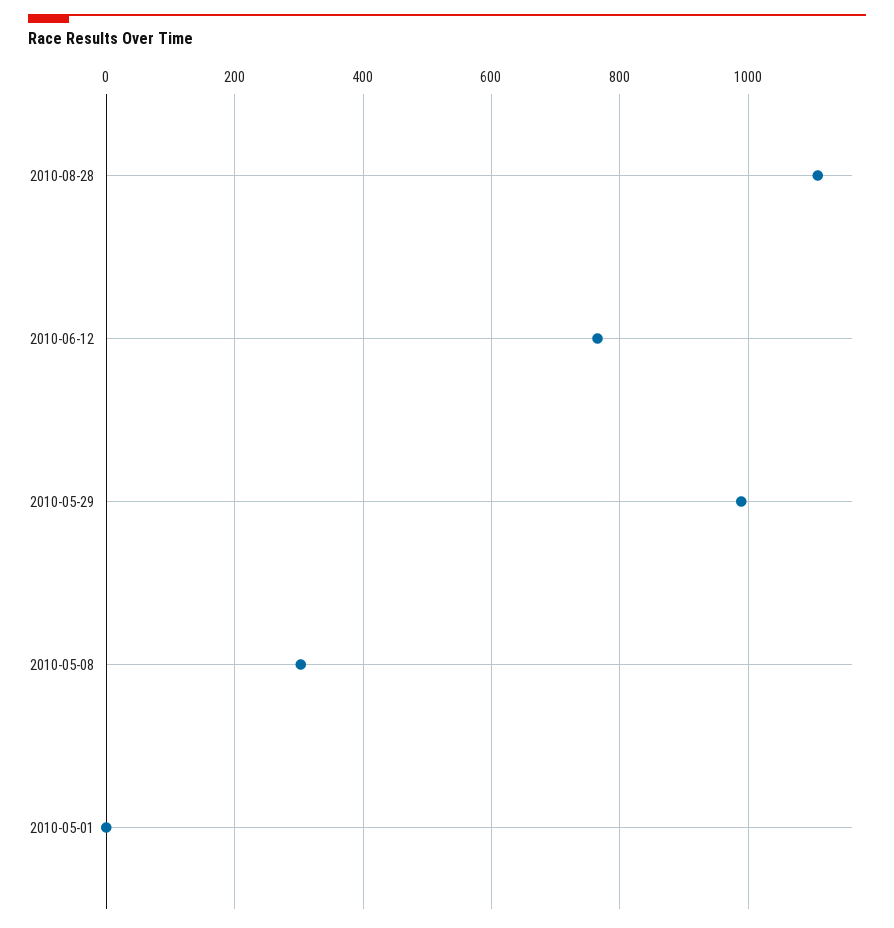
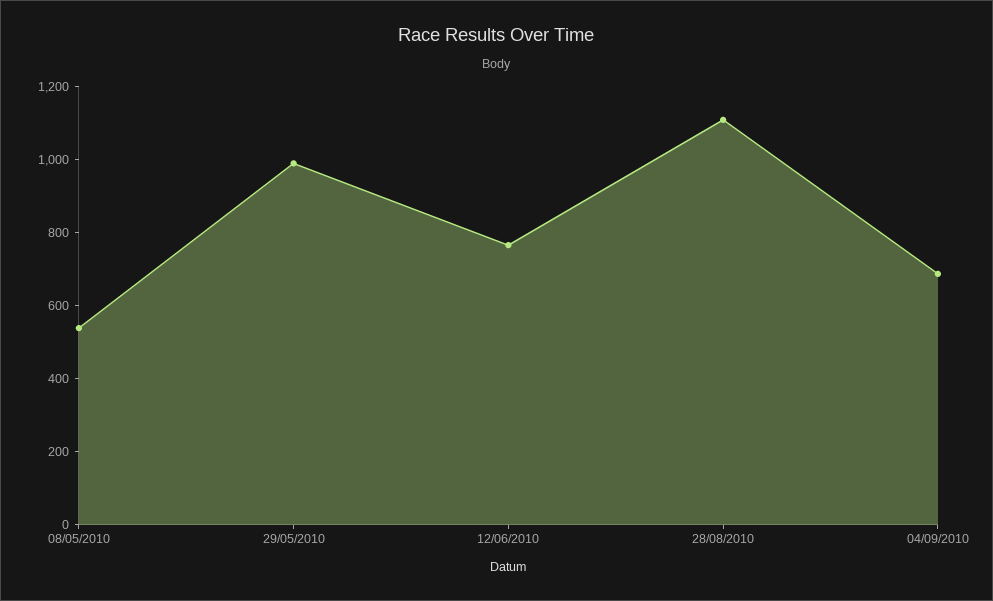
2010-05-08: 300 -> 550
2010-05-01: 0 -> none
04/09/2010: none -> 700

